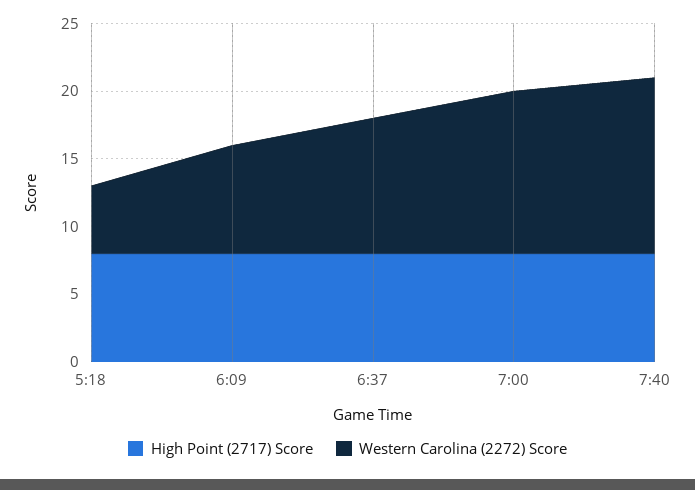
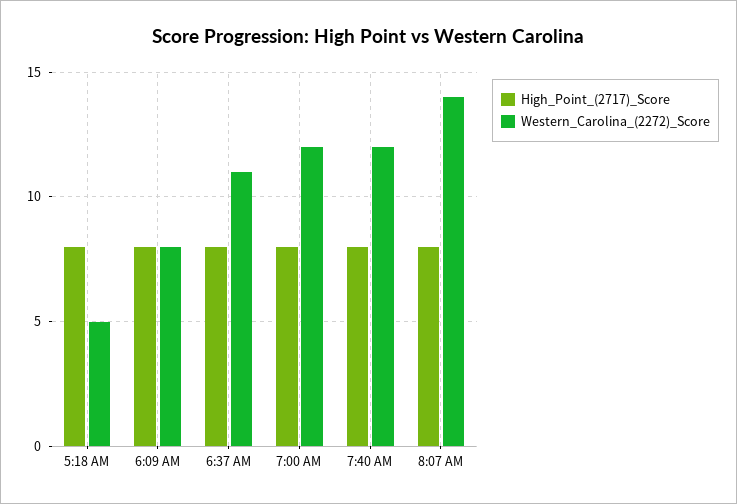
Western Carolina (2272) Score, 6:37: 10 -> 11
Western Carolina (2272) Score, 7:40: 13 -> 12
High Point (2717) Score, 8:07 AM: none -> 8
Western Carolina (2272) Score, 8:07 AM: none -> 14

